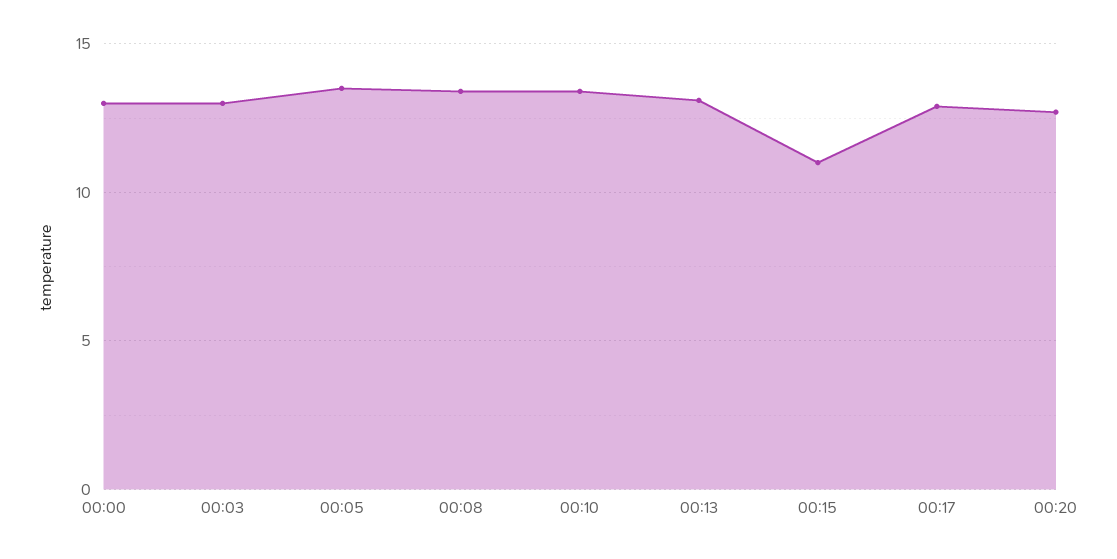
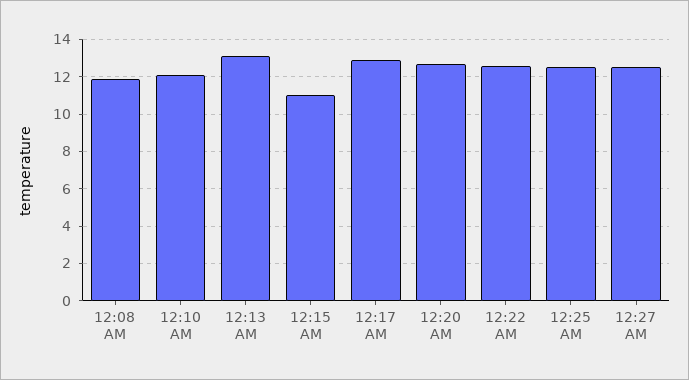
00:00: 13 -> none
00:03: 13 -> none
00:05: 13.5 -> none
00:08: 13.5 -> 12
00:10: 13.5 -> 12
12:22 AM: none -> 12.5
12:25 AM: none -> 12.5
12:27 AM: none -> 12.5

